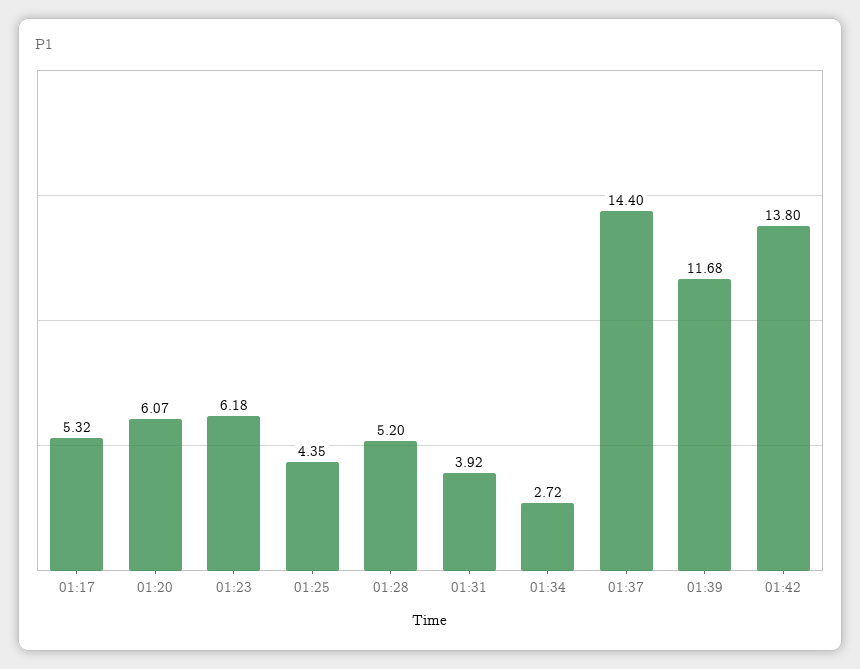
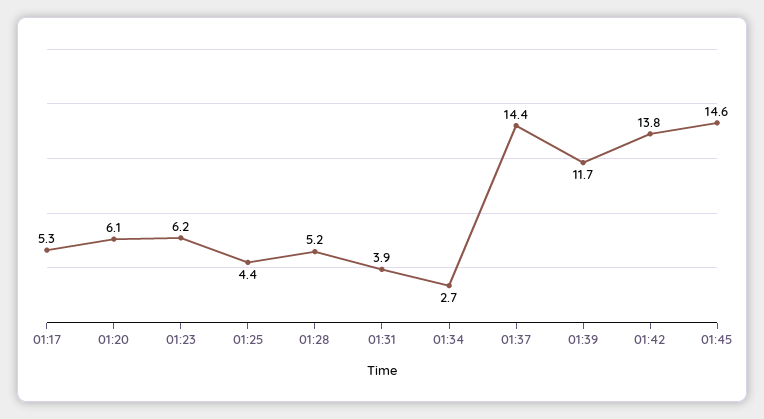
01:45: none -> 14.6

